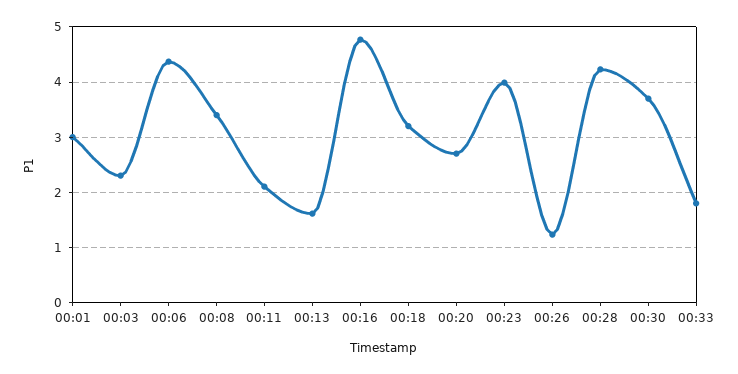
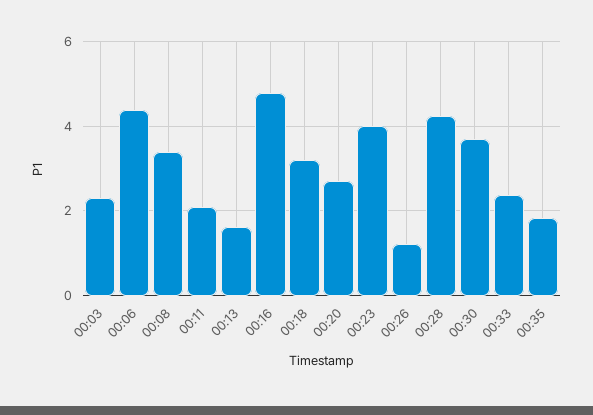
00:01: 3 -> none
00:33: 1.8 -> 2.4
00:35: none -> 1.8

